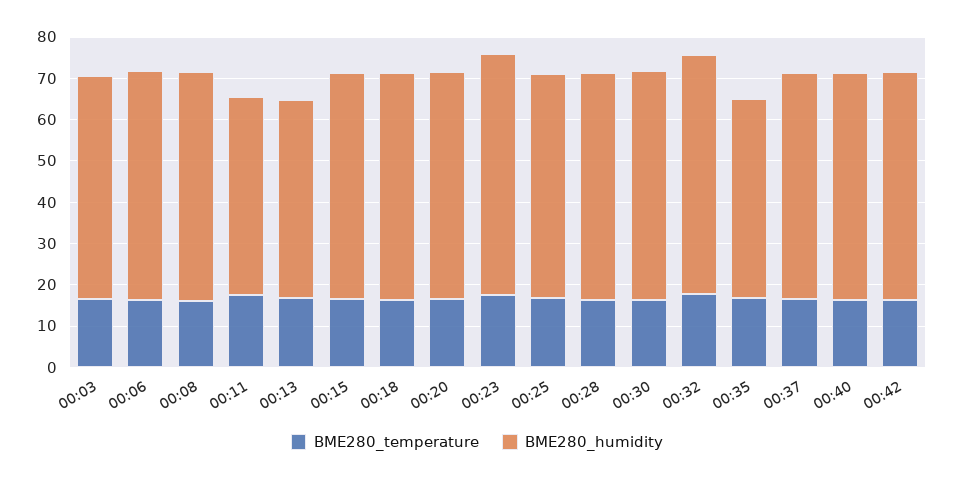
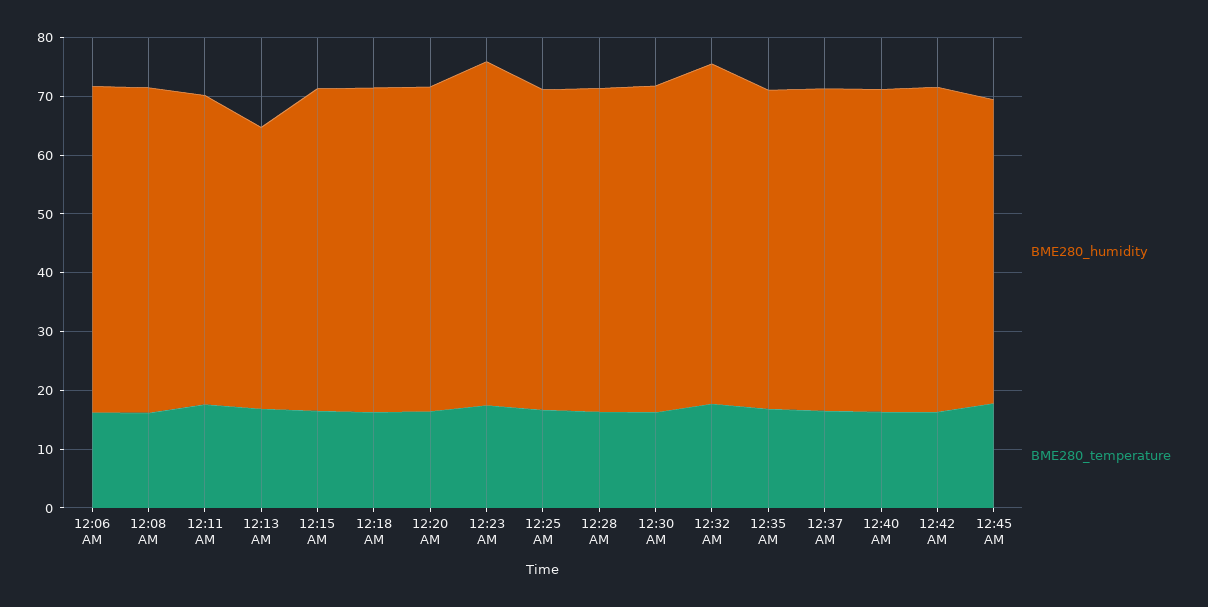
BME280_temperature, 00:03: 16 -> none
BME280_humidity, 00:03: 54 -> none
BME280_humidity, 00:11: 48 -> 52
BME280_humidity, 00:35: 48 -> 54
BME280_humidity, 12:45 AM: none -> 52
BME280_temperature, 12:45 AM: none -> 18

